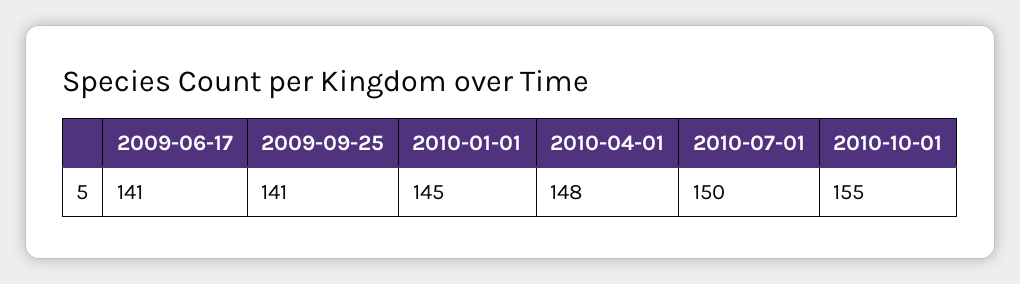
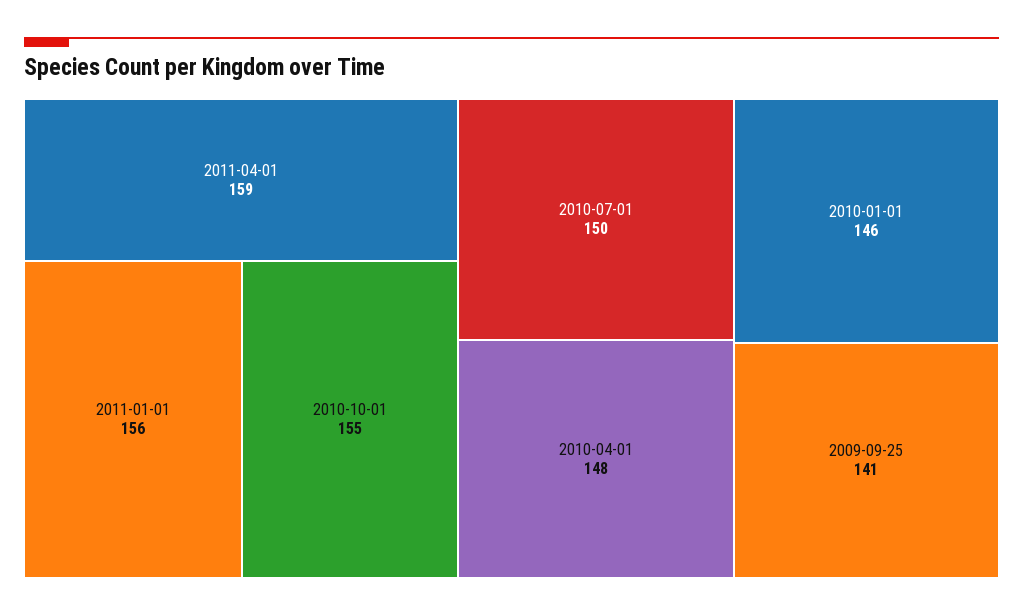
2009-06-17: 141 -> none
2010-01-01: 145 -> 146
2011-04-01: none -> 159
2011-01-01: none -> 156

